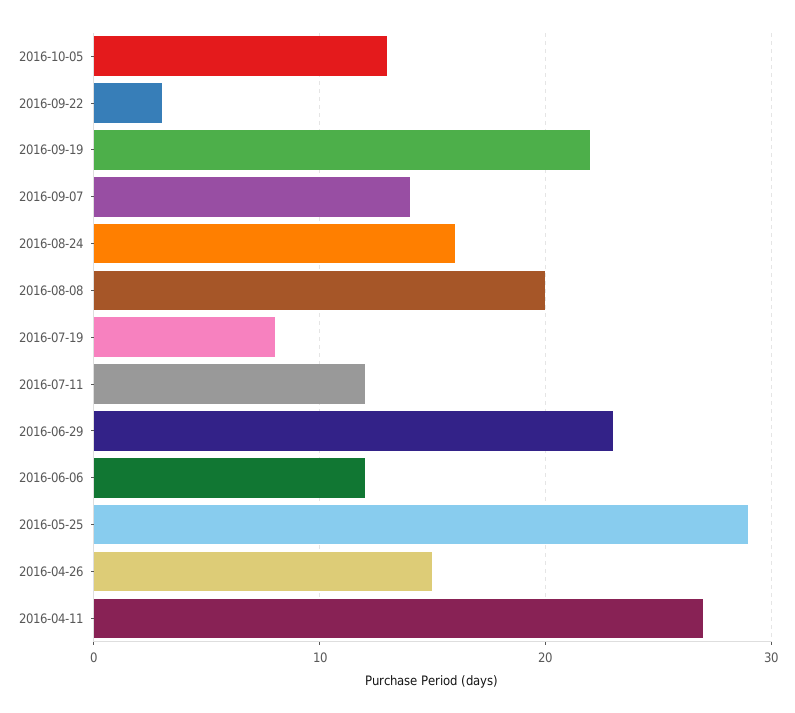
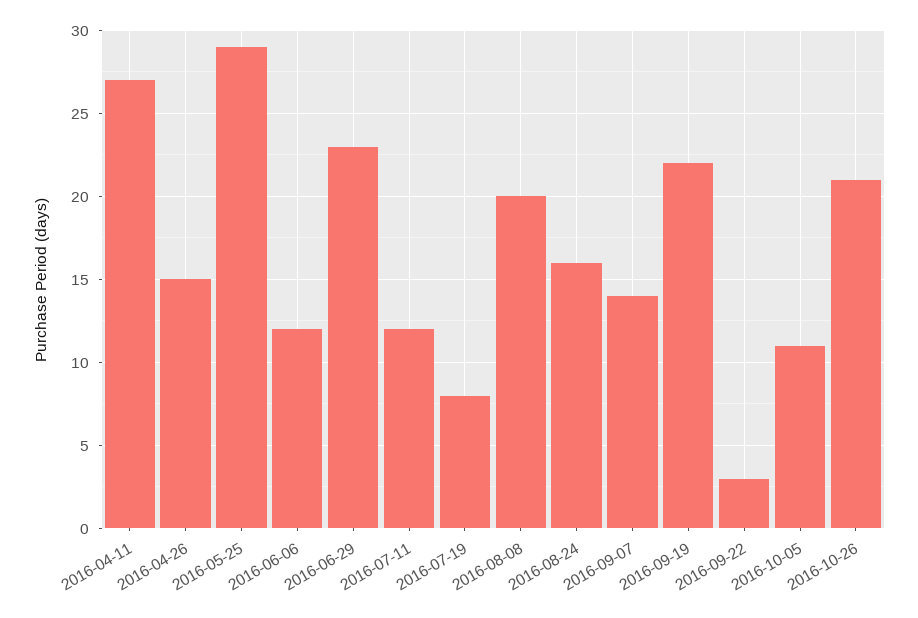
2016-10-05: 13 -> 11
2016-10-26: none -> 21

